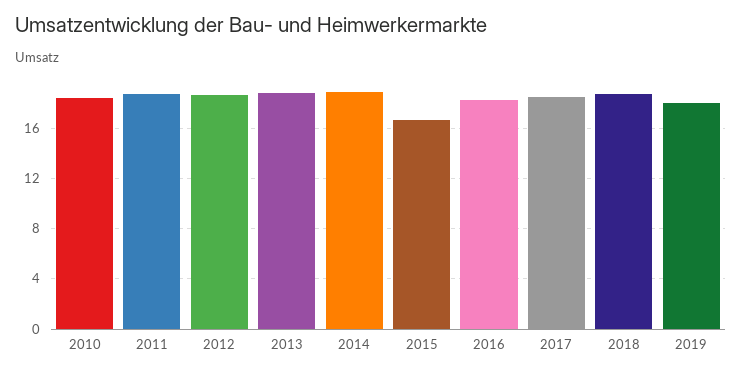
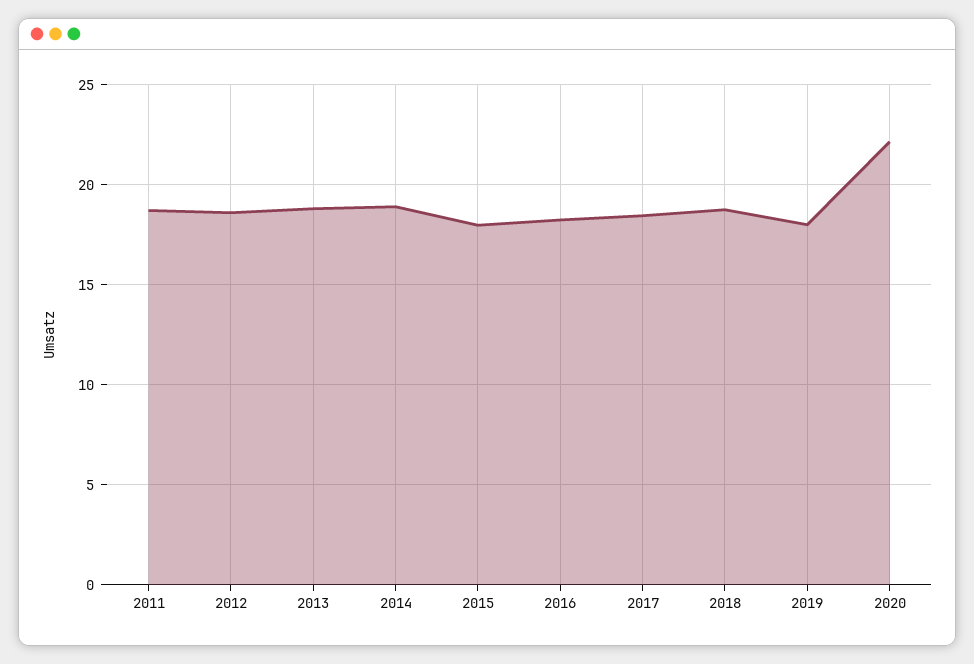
2010: 18.5 -> none
2015: 16.5 -> 18
2020: none -> 22

